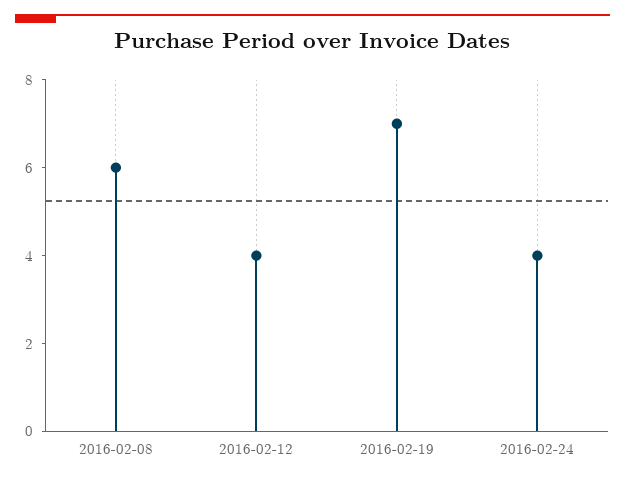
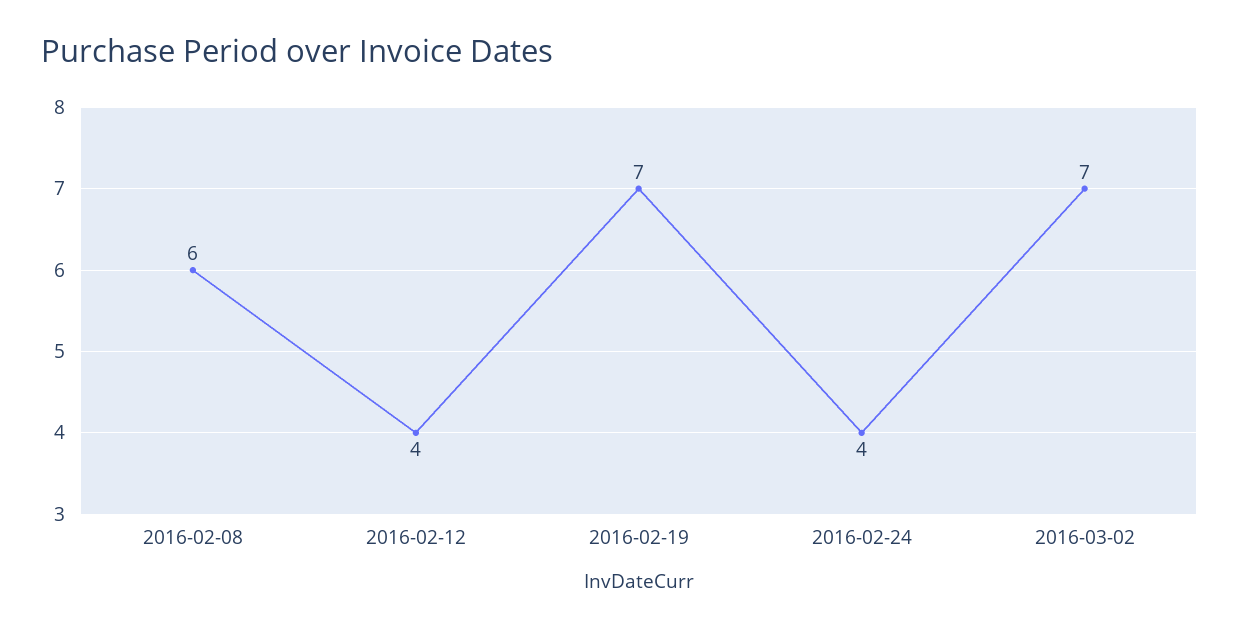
2016-03-02: none -> 7

